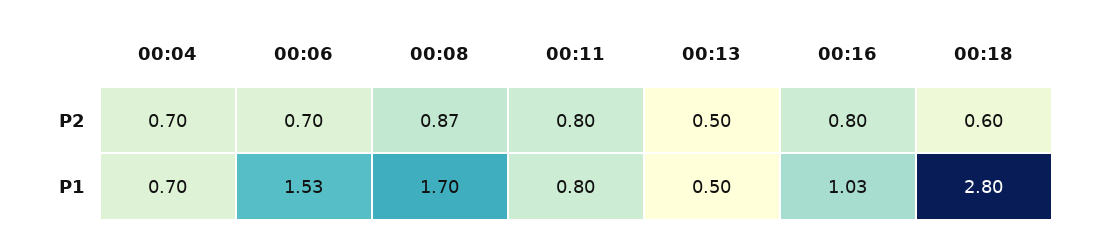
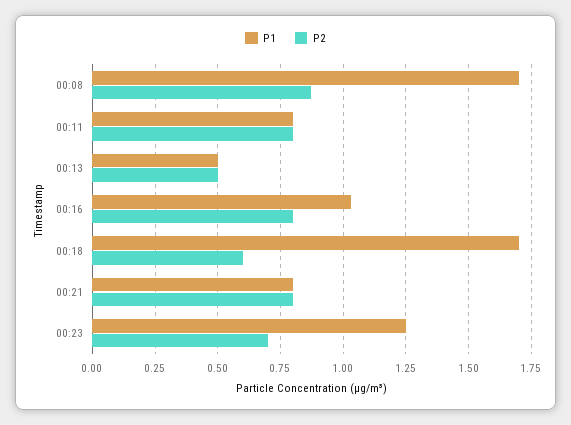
P2, 00:04: 0.7 -> none
P2, 00:06: 0.7 -> none
P1, 00:04: 0.7 -> none
P1, 00:06: 1.53 -> none
P1, 00:18: 2.8 -> 1.7
P1, 00:21: none -> 0.8
P2, 00:21: none -> 0.8
P1, 00:23: none -> 1.25
P2, 00:23: none -> 0.7

